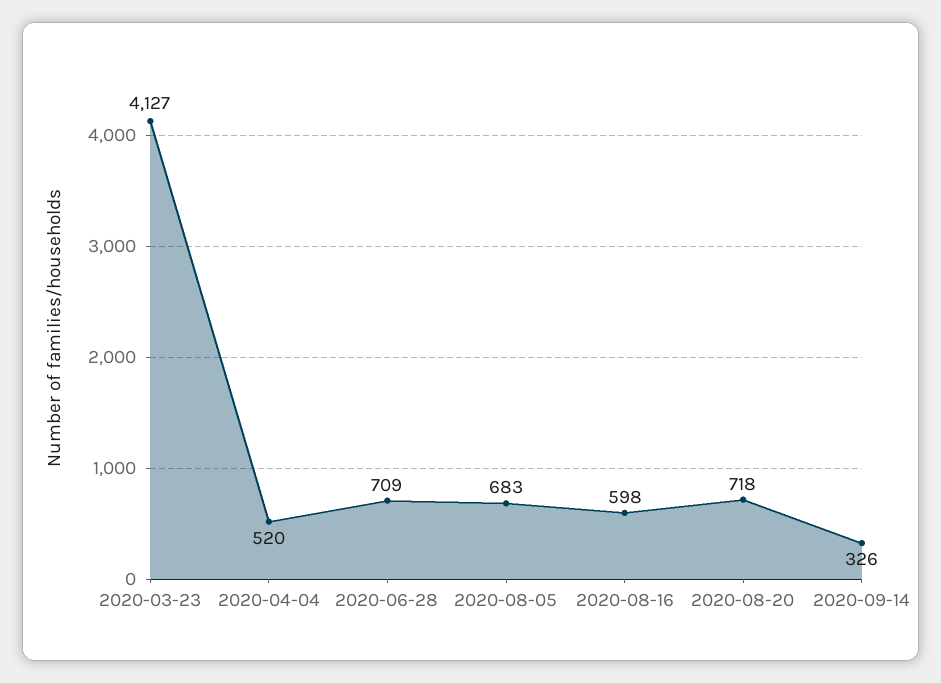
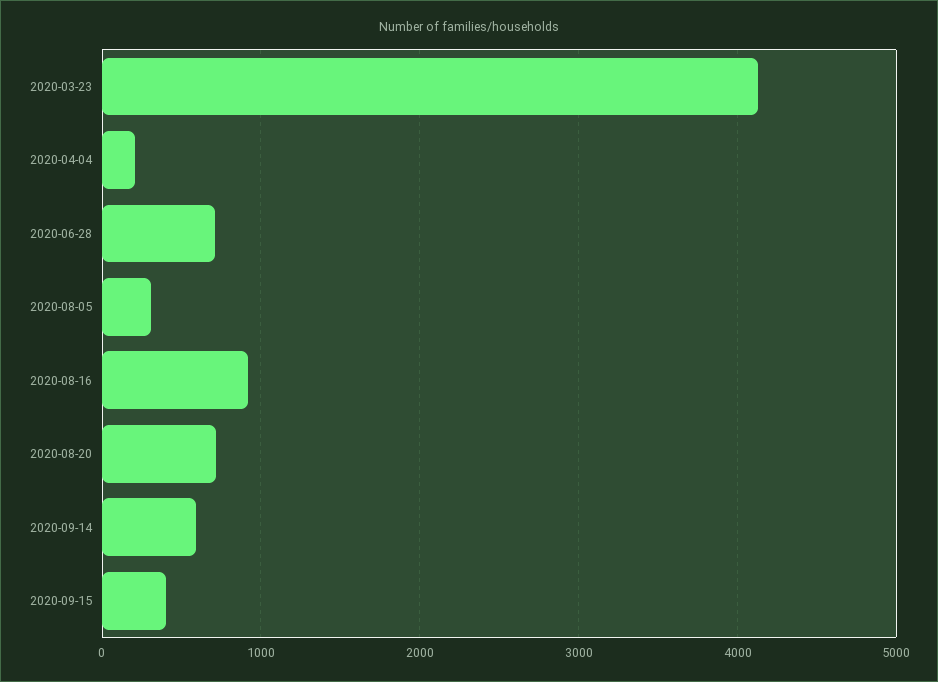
2020-04-04: 520 -> 200
2020-08-05: 683 -> 300
2020-08-16: 598 -> 900
2020-09-14: 326 -> 600
2020-09-15: none -> 400

